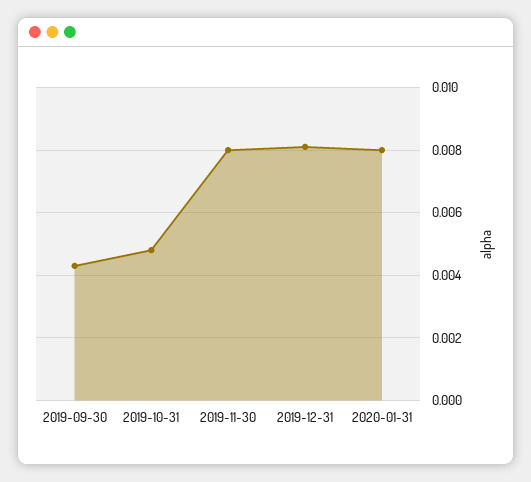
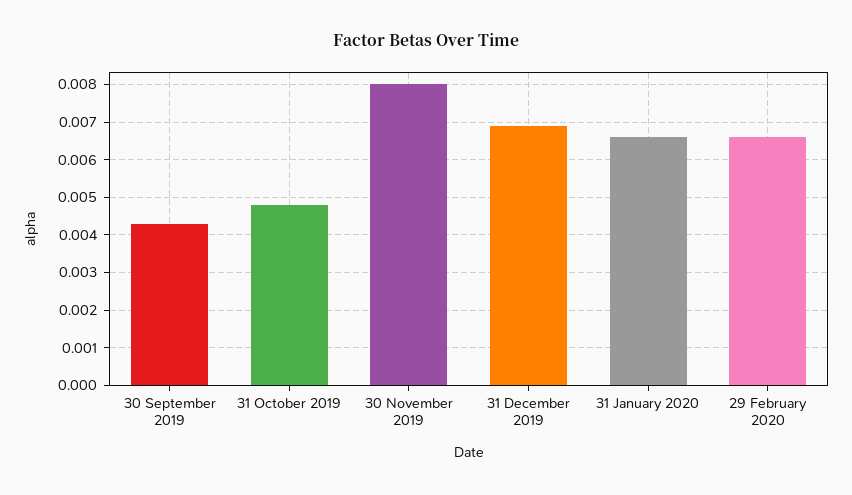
2019-12-31: 0.008 -> 0.007
2020-01-31: 0.008 -> 0.0065
29 February 2020: none -> 0.0065

